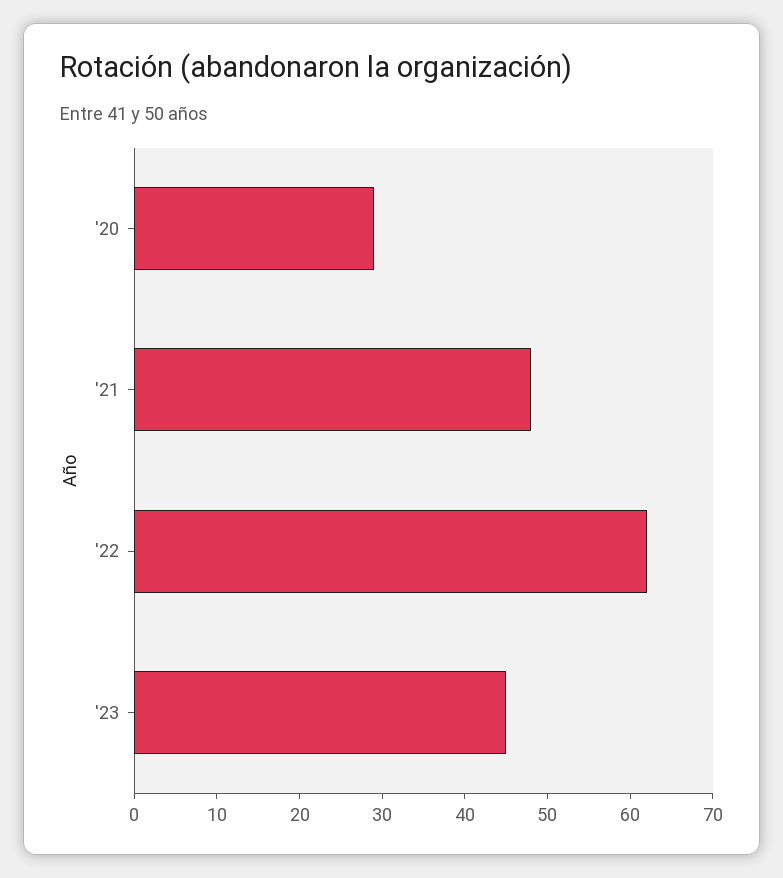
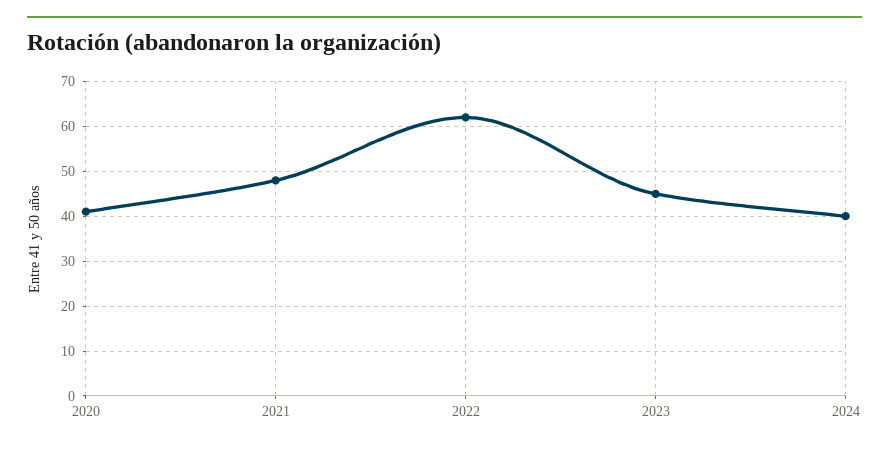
'20: 29 -> 40
2024: none -> 40

